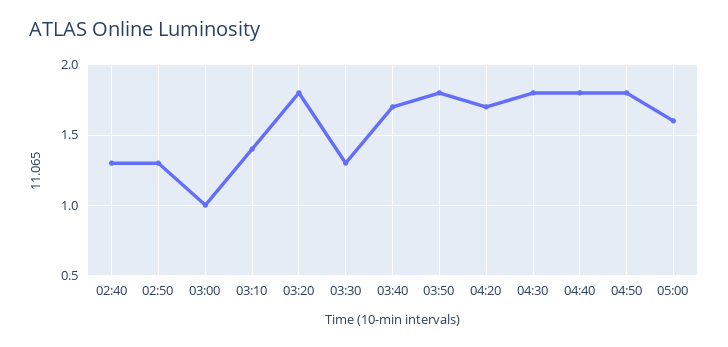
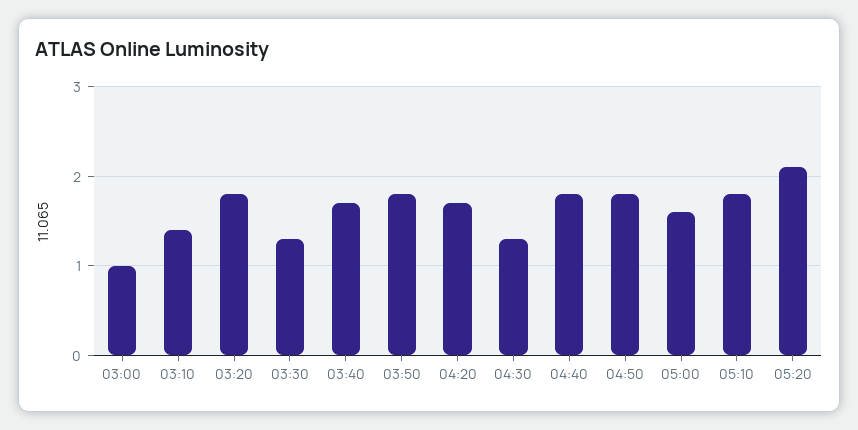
02:40: 1.3 -> none
02:50: 1.3 -> none
04:30: 1.8 -> 1.3
05:10: none -> 1.8
05:20: none -> 2.1

